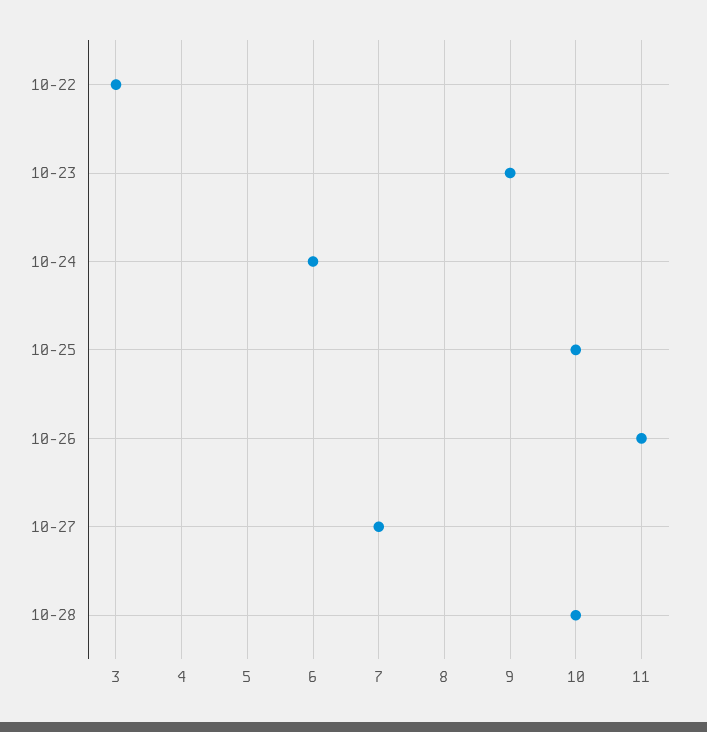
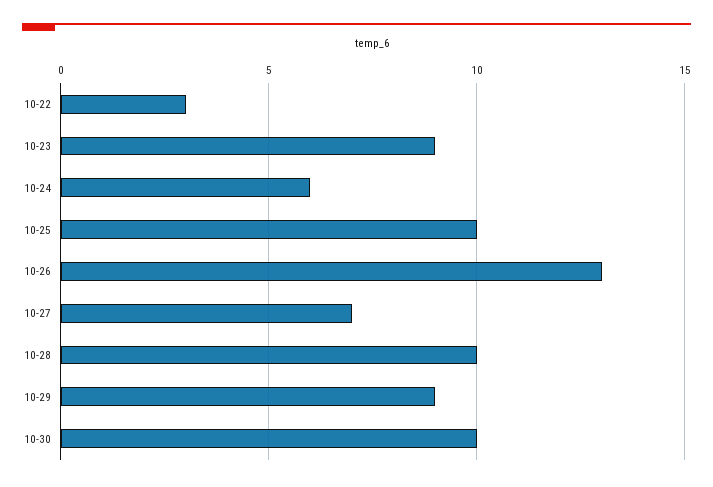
10-26: 11 -> 13
10-29: none -> 9
10-30: none -> 10

